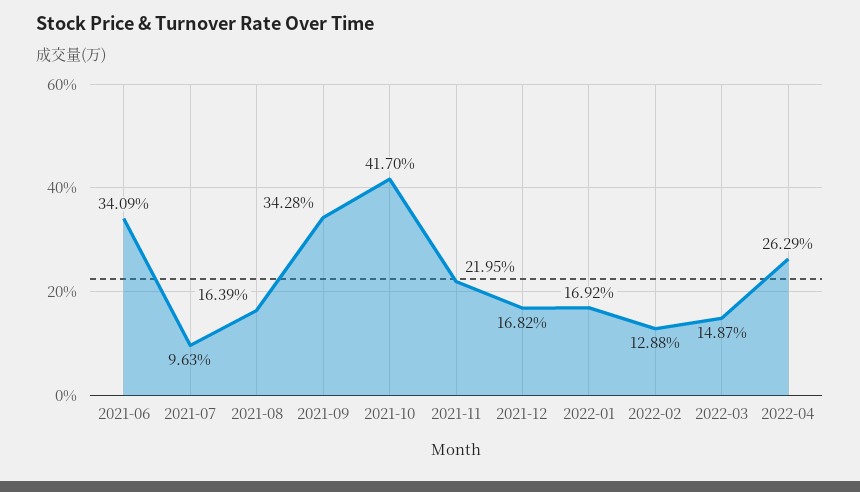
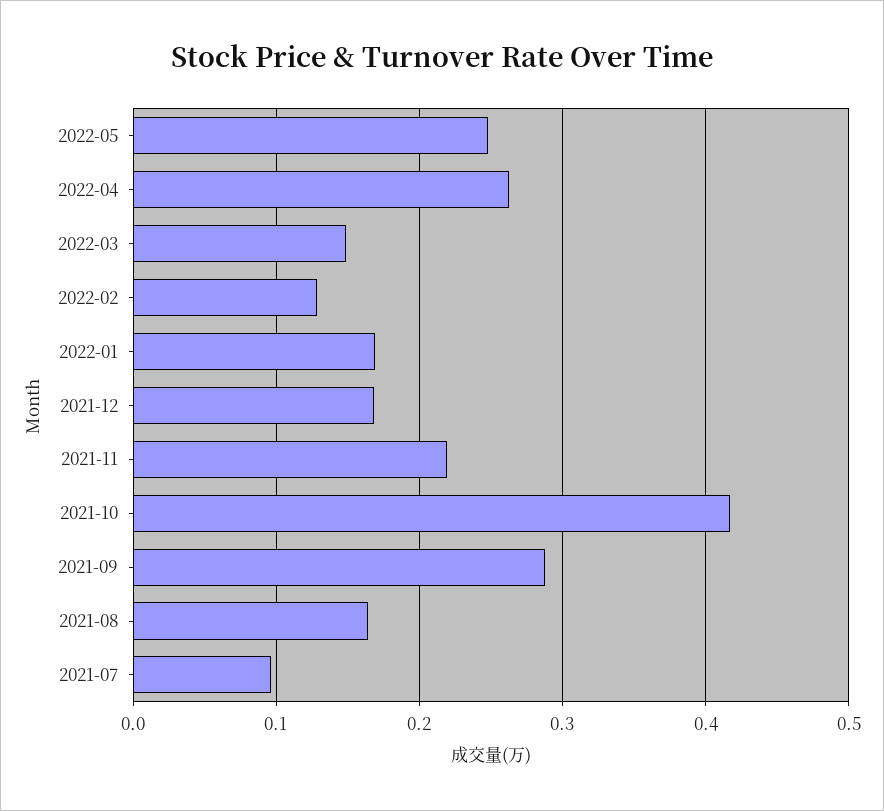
2021-06: 0.3409 -> none
2021-09: 0.3428 -> 0.29
2022-05: none -> 0.25

